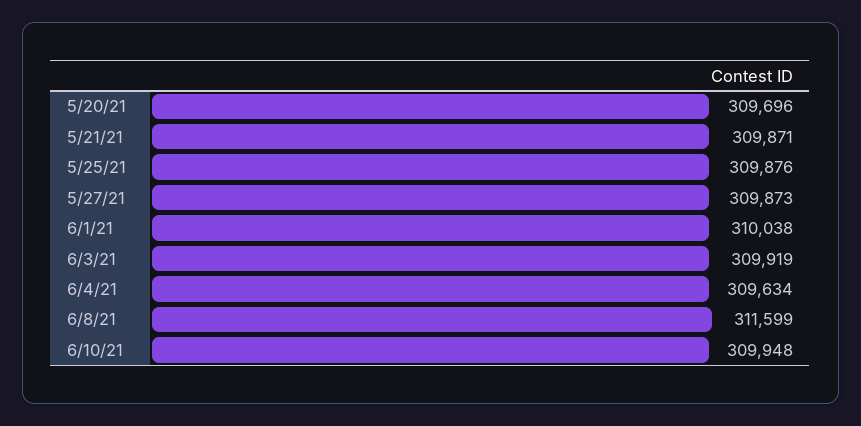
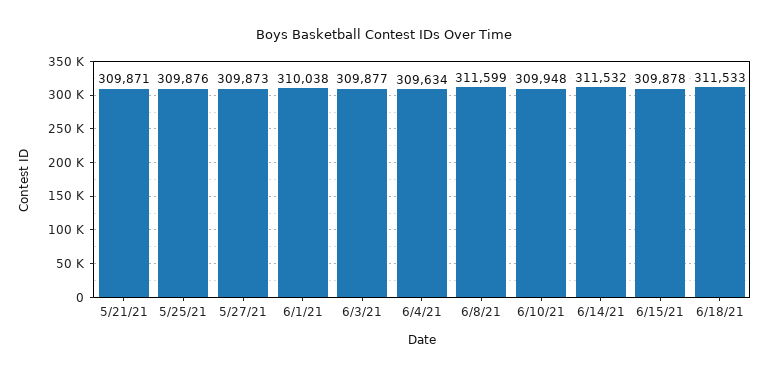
5/20/21: 309696 -> none
6/3/21: 309919 -> 309877
6/14/21: none -> 311532
6/15/21: none -> 309878
6/18/21: none -> 311533

